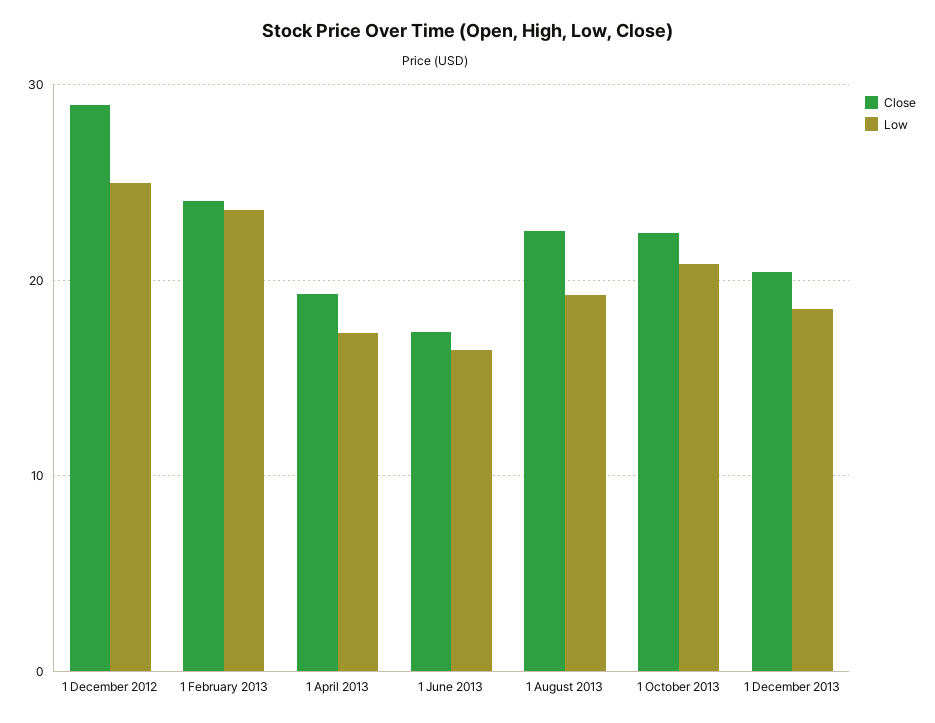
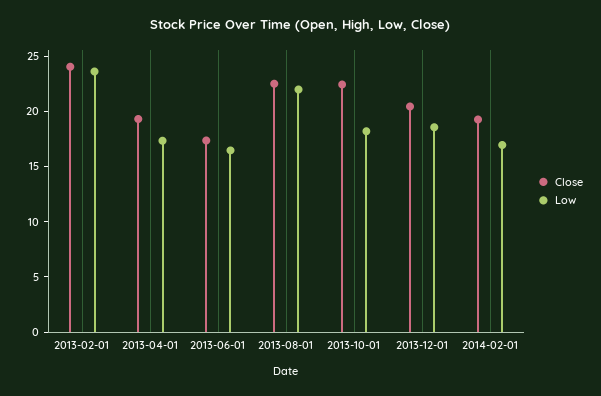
Close, 1 December 2012: 29 -> none
Low, 1 December 2012: 25 -> none
Low, 1 August 2013: 19 -> 22
Low, 1 October 2013: 21 -> 18
Close, 2014-02-01: none -> 19
Low, 2014-02-01: none -> 17

